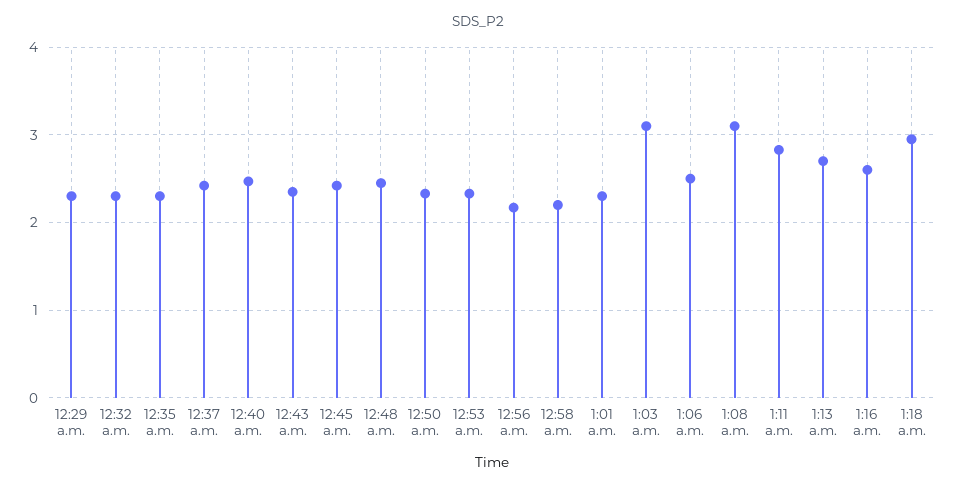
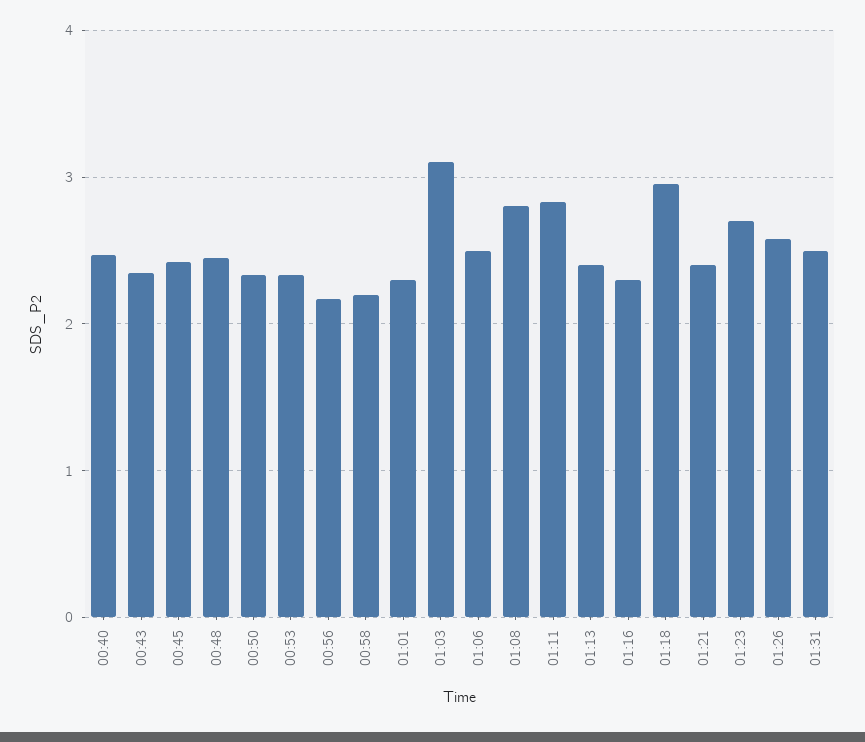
12:29 a.m.: 2.3 -> none
12:32 a.m.: 2.3 -> none
12:35 a.m.: 2.3 -> none
12:37 a.m.: 2.4 -> none
1:08 a.m.: 3.1 -> 2.8
1:13 a.m.: 2.7 -> 2.4
1:16 a.m.: 2.6 -> 2.3
01:21: none -> 2.4
01:23: none -> 2.7
01:26: none -> 2.6
01:31: none -> 2.5

